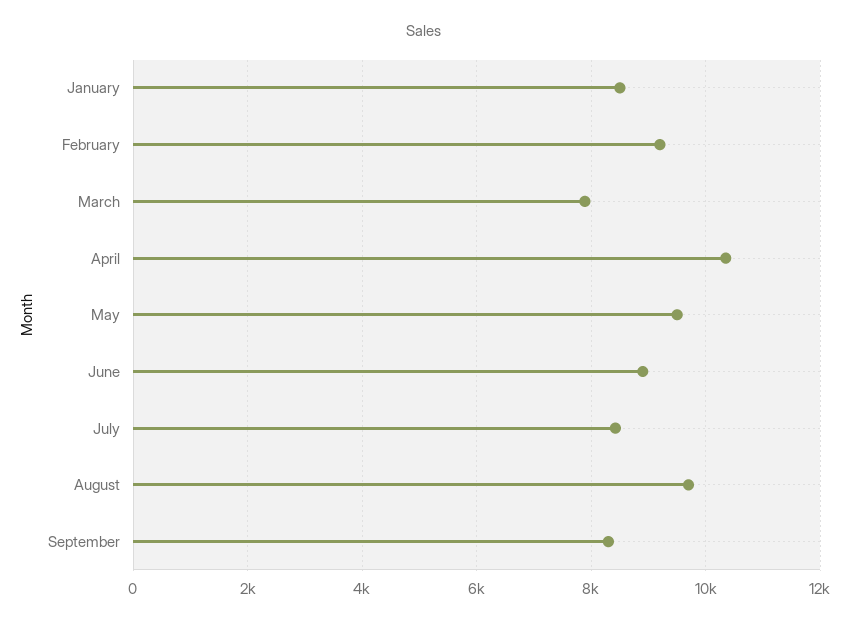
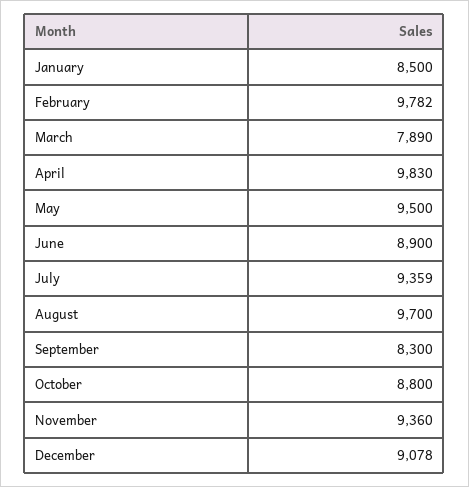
February: 9200 -> 9782
April: 10400 -> 9830
July: 8400 -> 9359
October: none -> 8800
November: none -> 9360
December: none -> 9078

